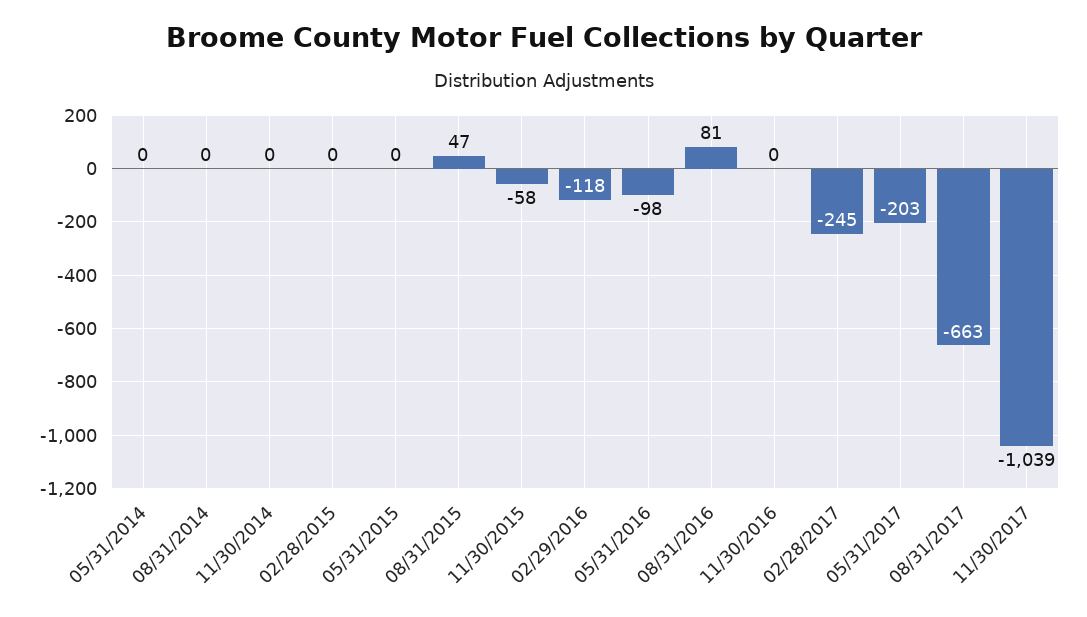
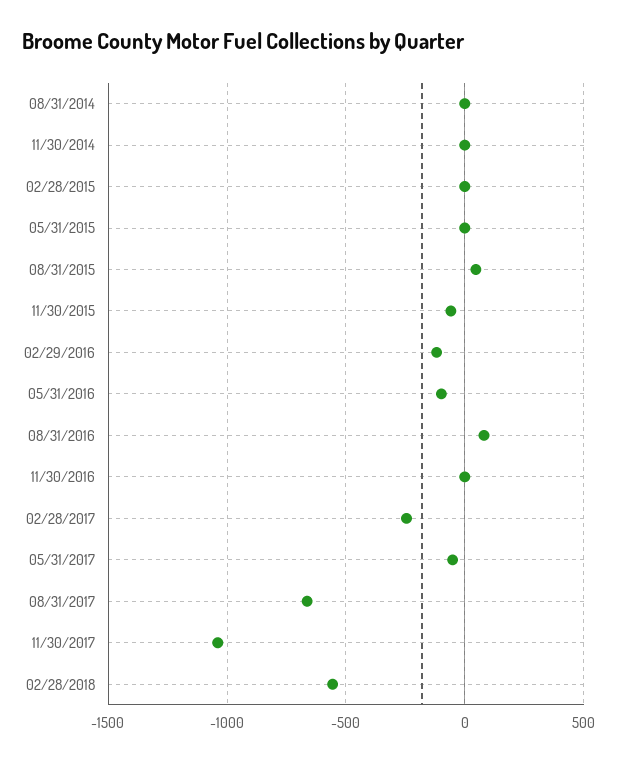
05/31/2014: 0 -> none
05/31/2017: -203 -> -50
02/28/2018: none -> -550

